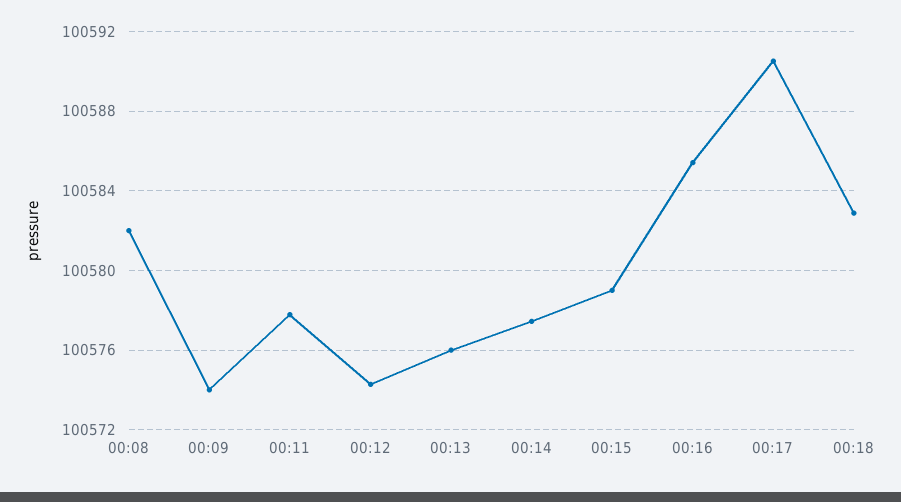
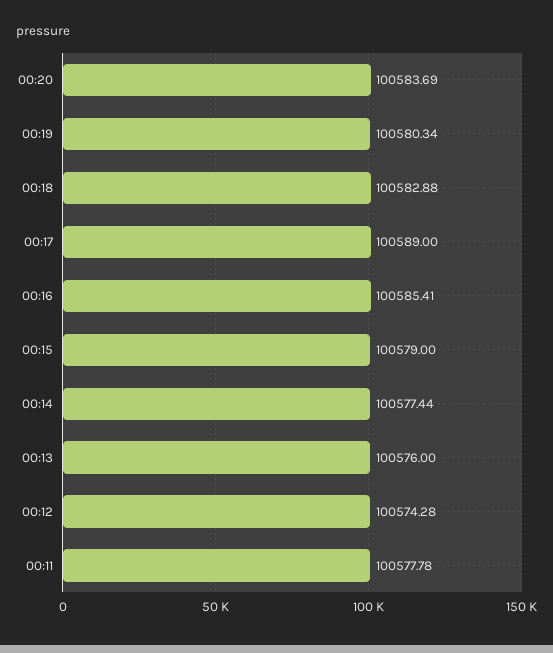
00:08: 100582 -> none
00:09: 100574 -> none
00:17: 100590.5 -> 100589
00:20: none -> 100583.69
00:19: none -> 100580.34

